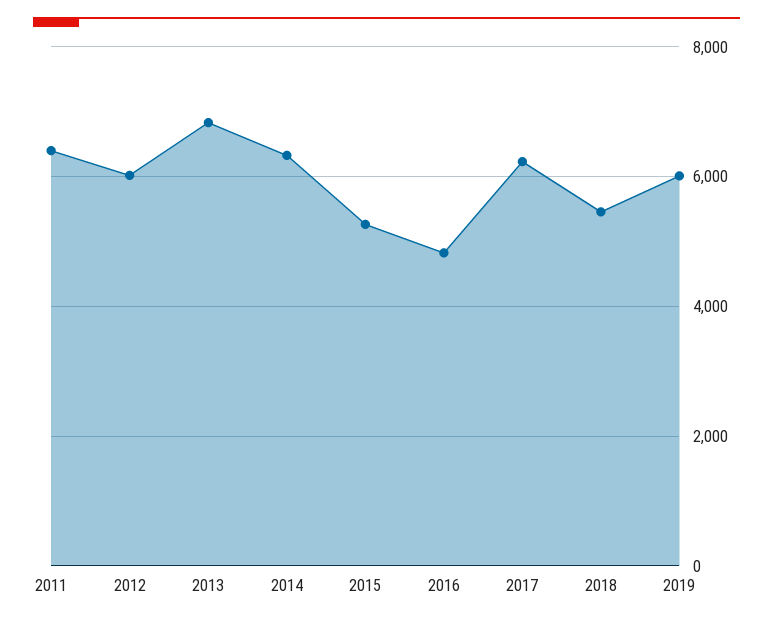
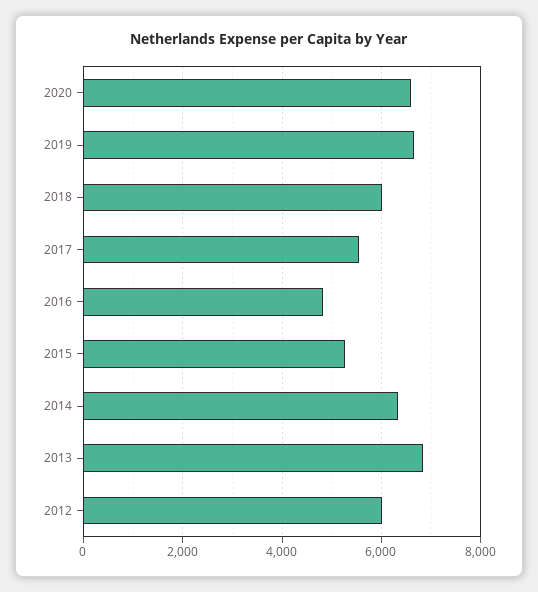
2011: 6400 -> none
2017: 6200 -> 5600
2018: 5400 -> 6000
2019: 6000 -> 6600
2020: none -> 6600

